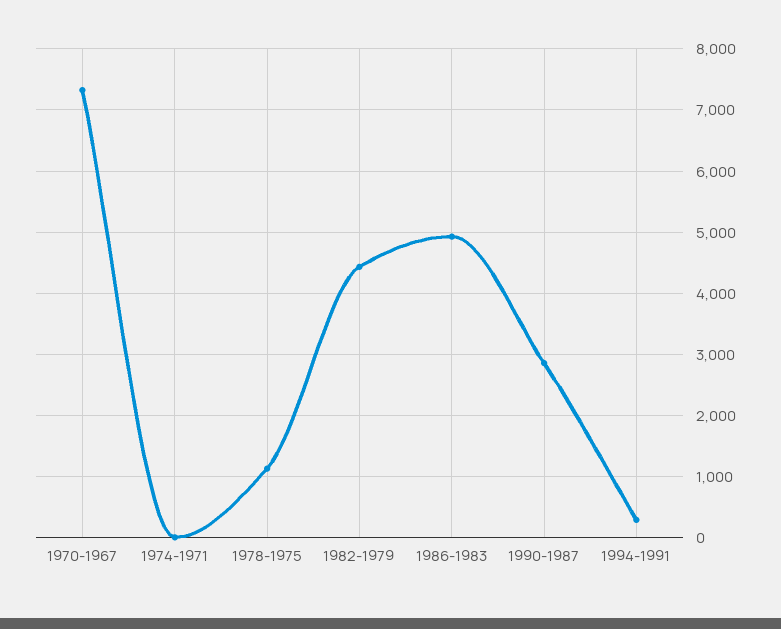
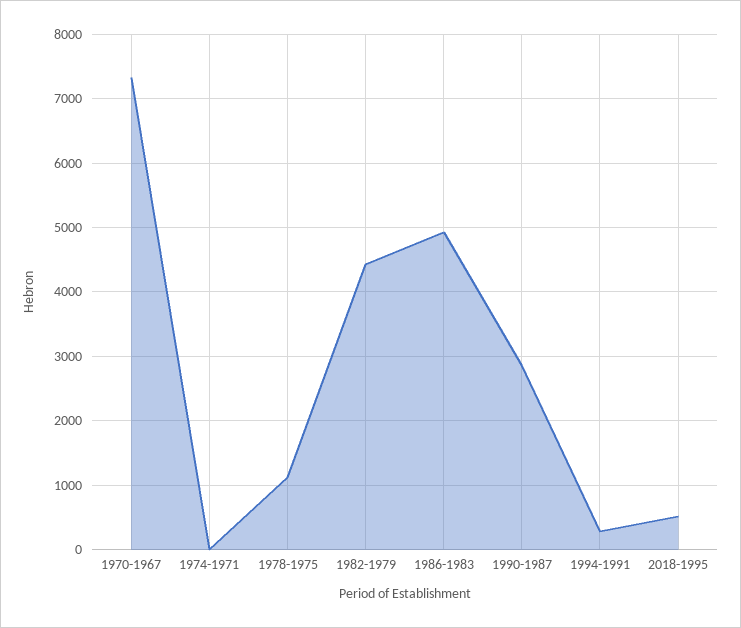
2018-1995: none -> 500

